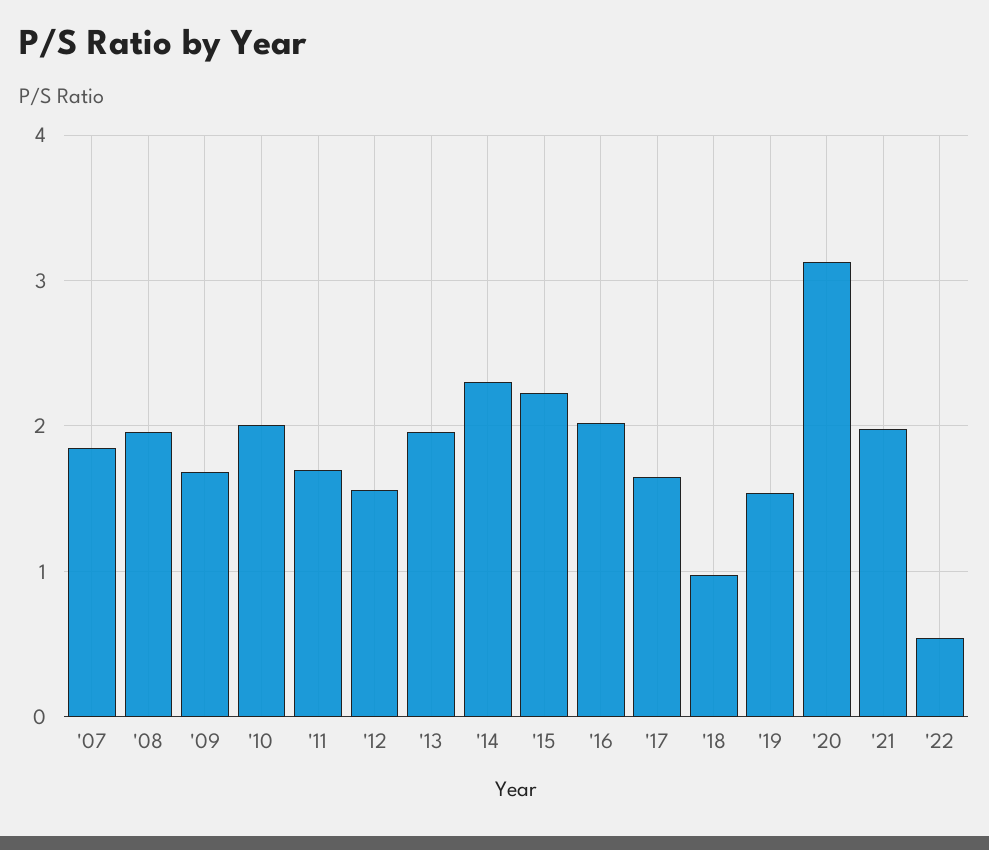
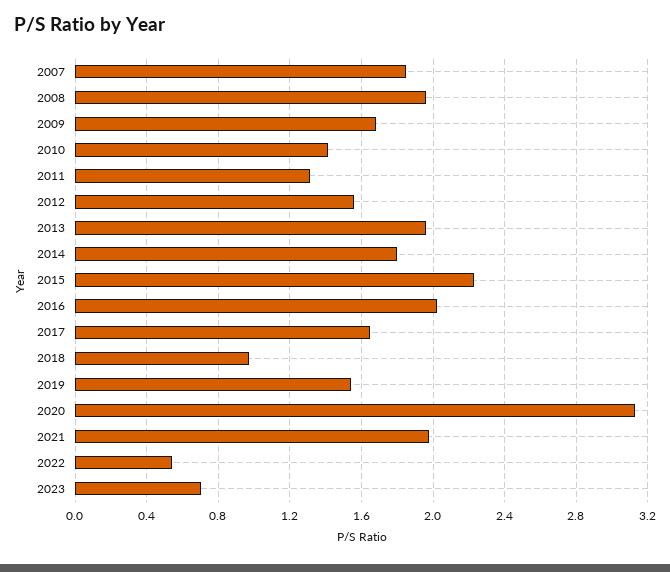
'10: 2 -> 1.4
'11: 1.7 -> 1.3
'14: 2.3 -> 1.8
2023: none -> 0.7

